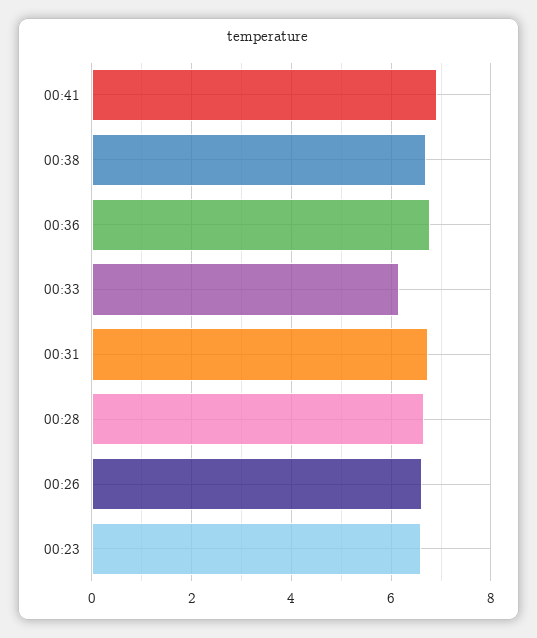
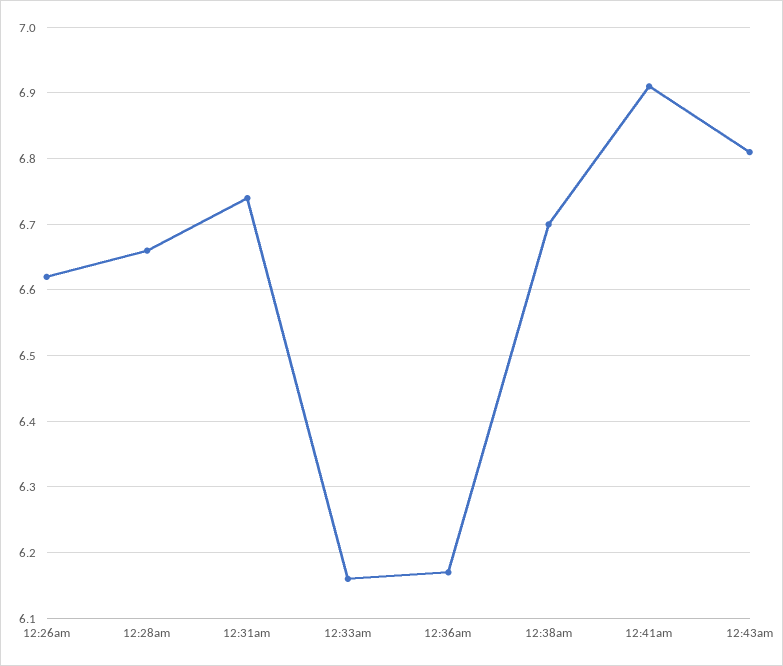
00:36: 6.8 -> 6.17
00:23: 6.6 -> none
12:43am: none -> 6.81

